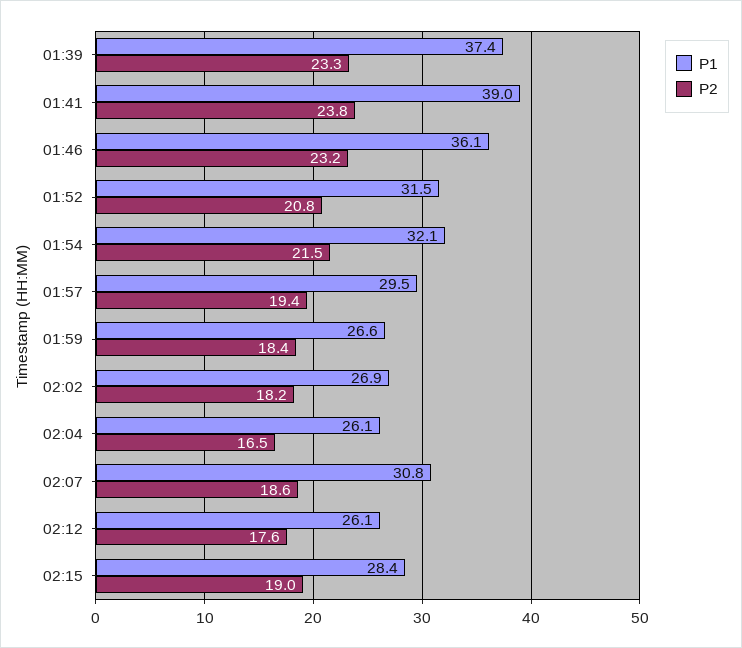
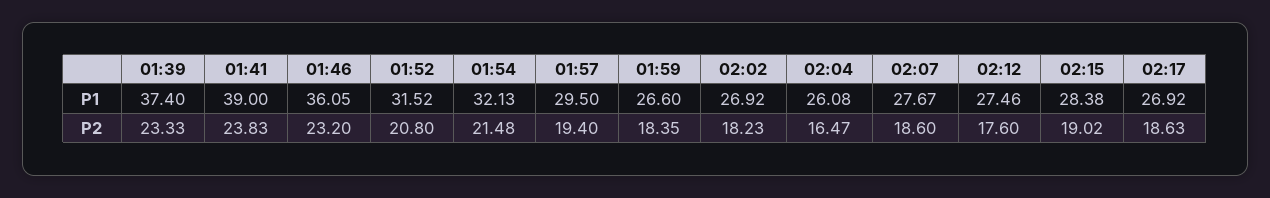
P1, 02:07: 30.8 -> 27.67
P1, 02:12: 26.1 -> 27.46
P1, 02:17: none -> 26.92
P2, 02:17: none -> 18.63

